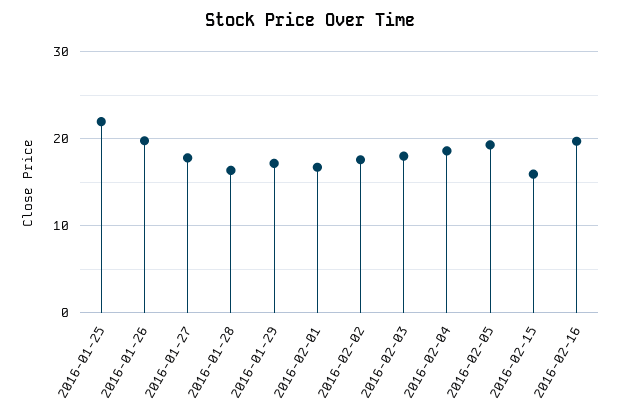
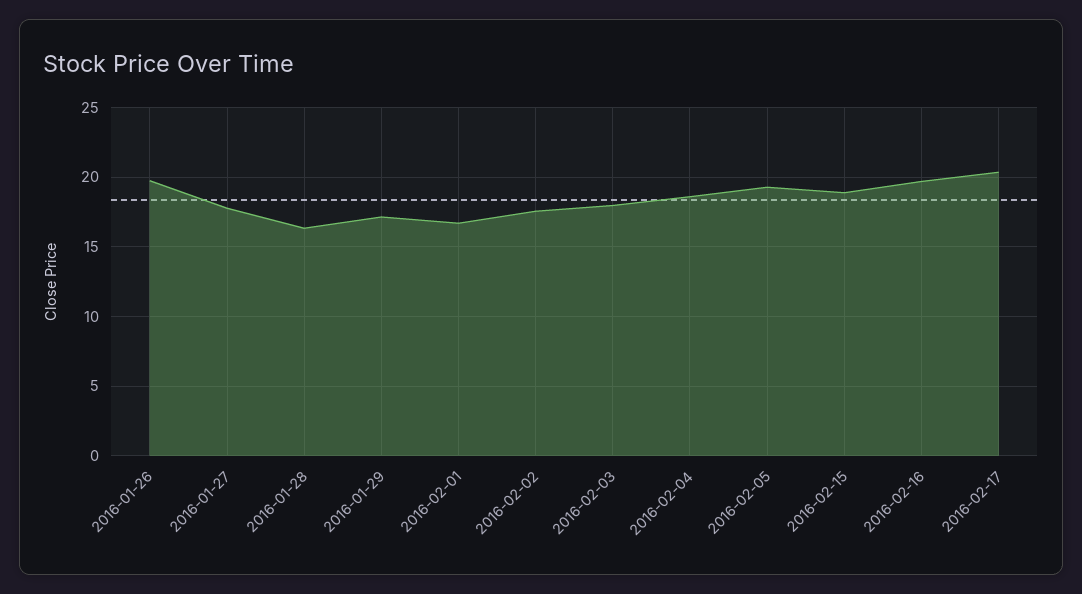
2016-01-25: 22 -> none
2016-02-15: 16 -> 19
2016-02-17: none -> 20.5

